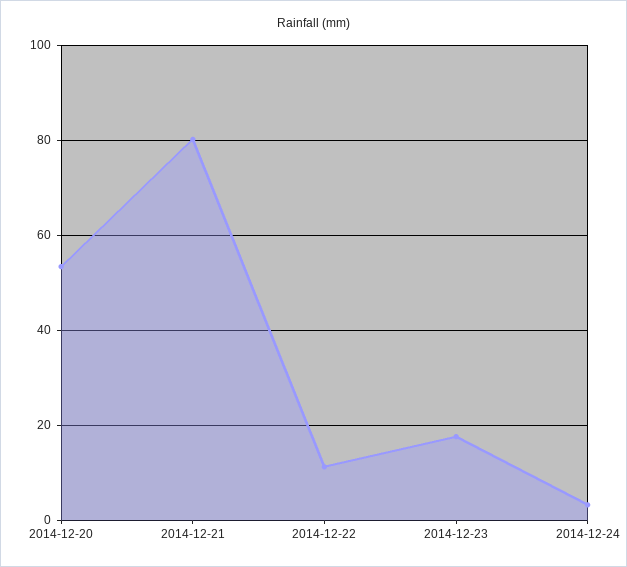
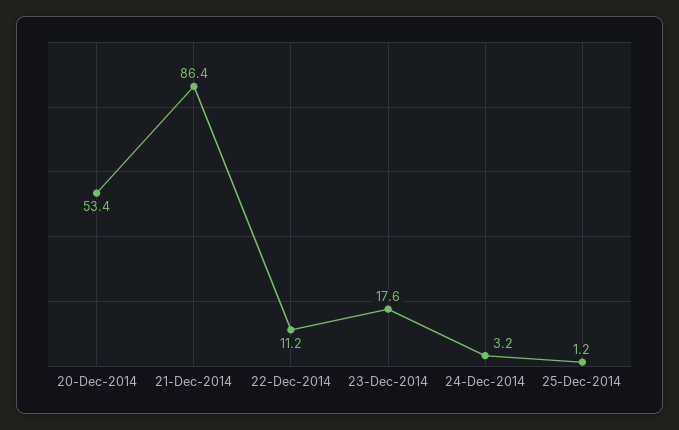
2014-12-21: 80 -> 86.4
25-Dec-2014: none -> 1.2

